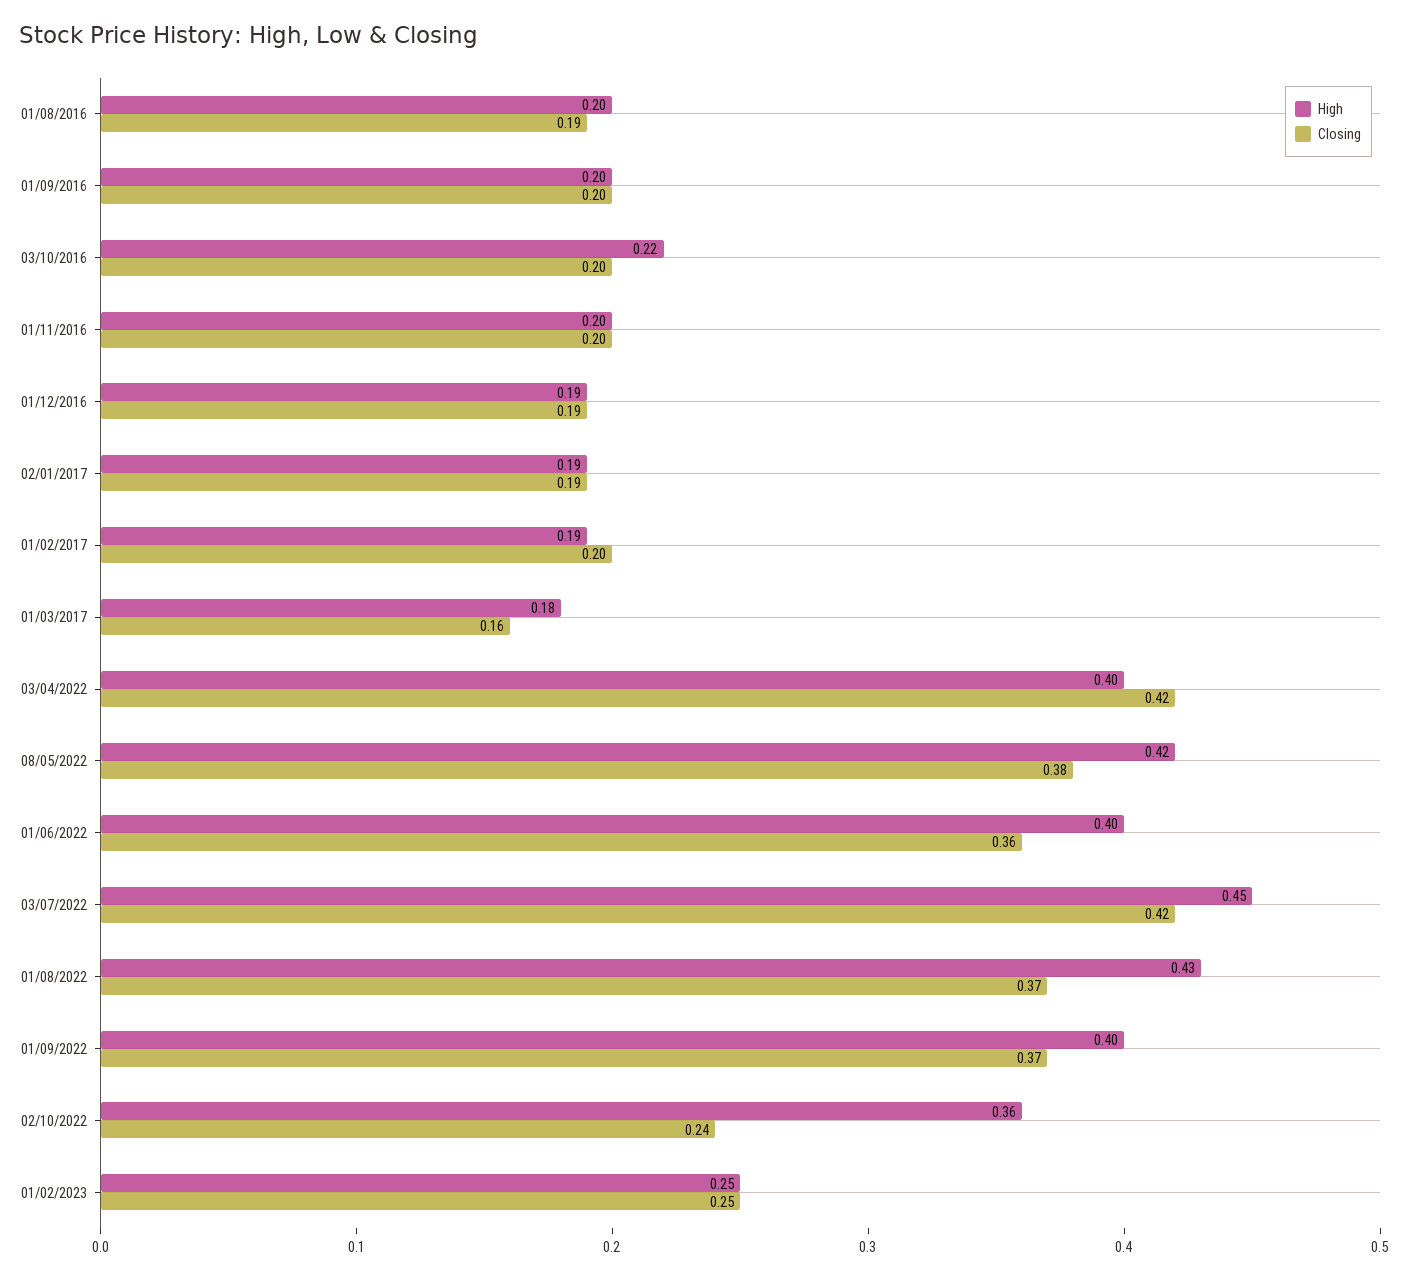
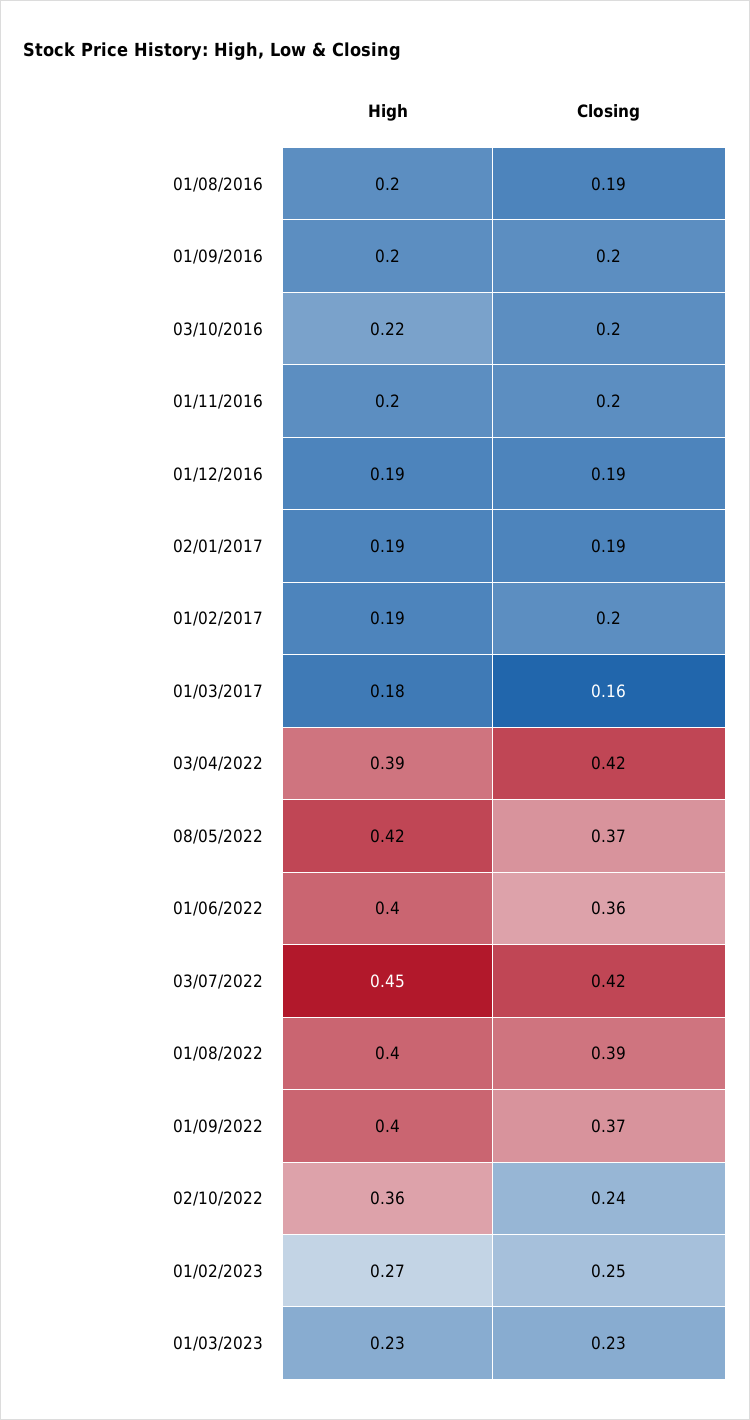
High, 03/04/2022: 0.4 -> 0.39
Closing, 08/05/2022: 0.38 -> 0.37
High, 01/08/2022: 0.43 -> 0.4
Closing, 01/08/2022: 0.37 -> 0.39
High, 01/02/2023: 0.25 -> 0.27
High, 01/03/2023: none -> 0.23
Closing, 01/03/2023: none -> 0.23

